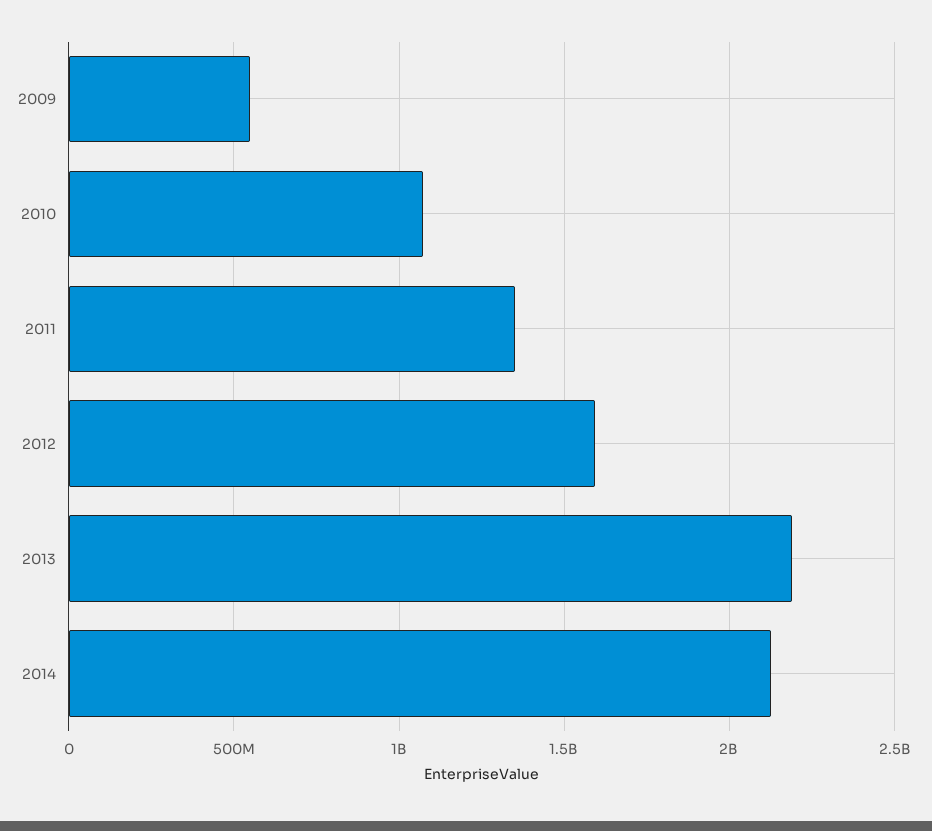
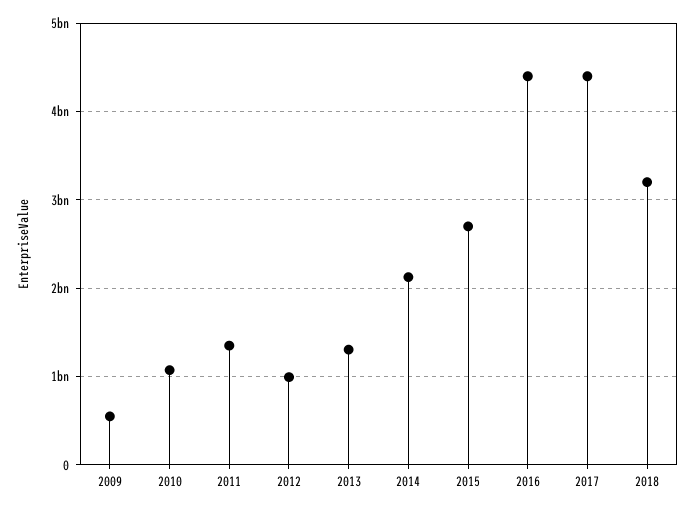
2012: 1600000000 -> 1000000000
2013: 2200000000 -> 1300000000
2015: none -> 2700000000
2016: none -> 4400000000
2017: none -> 4400000000
2018: none -> 3200000000

